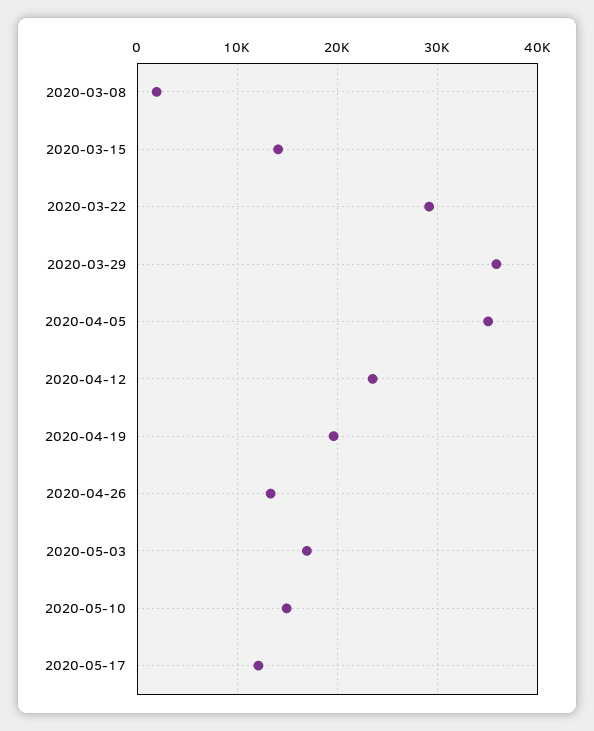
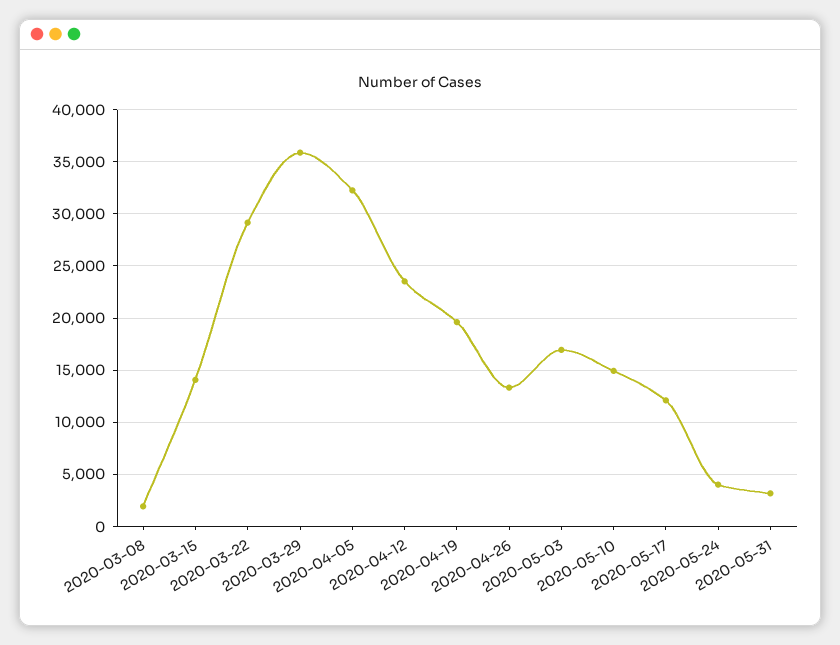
2020-04-05: 35000 -> 32000
2020-05-24: none -> 4000
2020-05-31: none -> 3000

